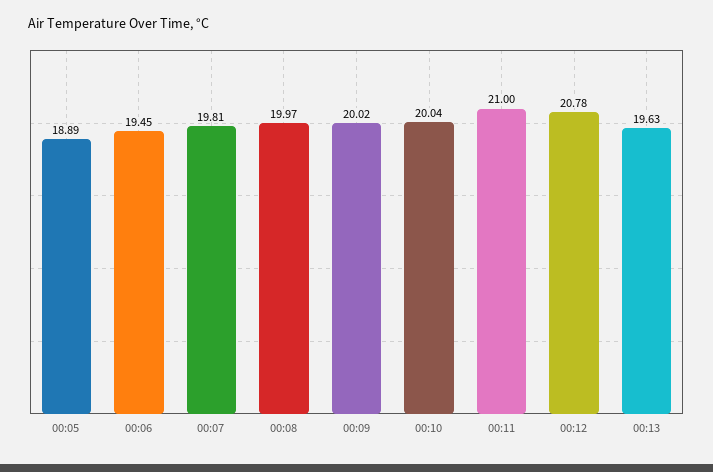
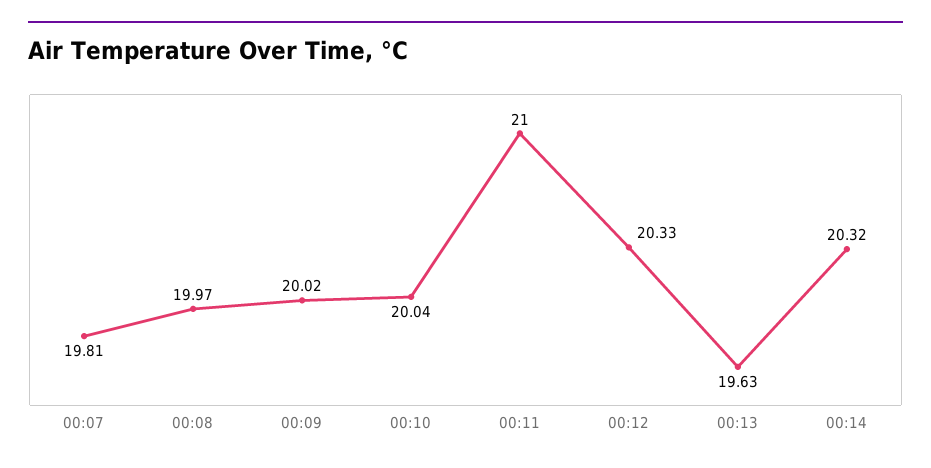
00:05: 18.89 -> none
00:06: 19.45 -> none
00:12: 20.78 -> 20.33
00:14: none -> 20.32

